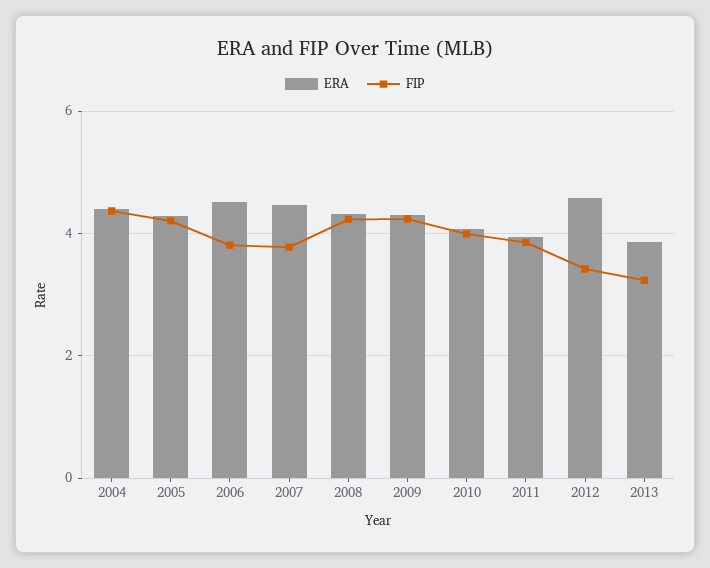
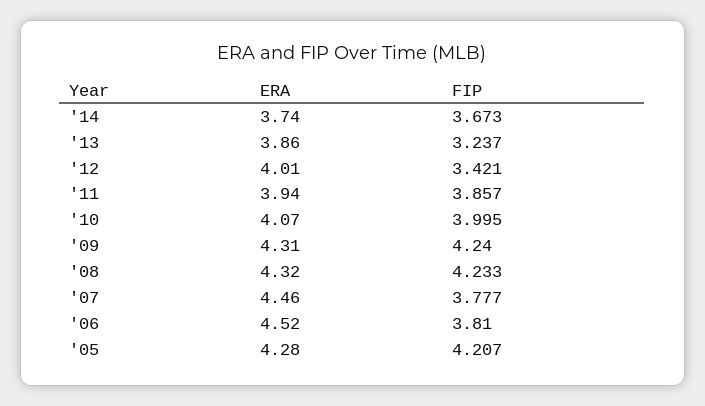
ERA, 2004: 4.4 -> none
FIP, 2004: 4.4 -> none
ERA, 2012: 4.6 -> 4.01
ERA, '14: none -> 3.74
FIP, '14: none -> 3.673

